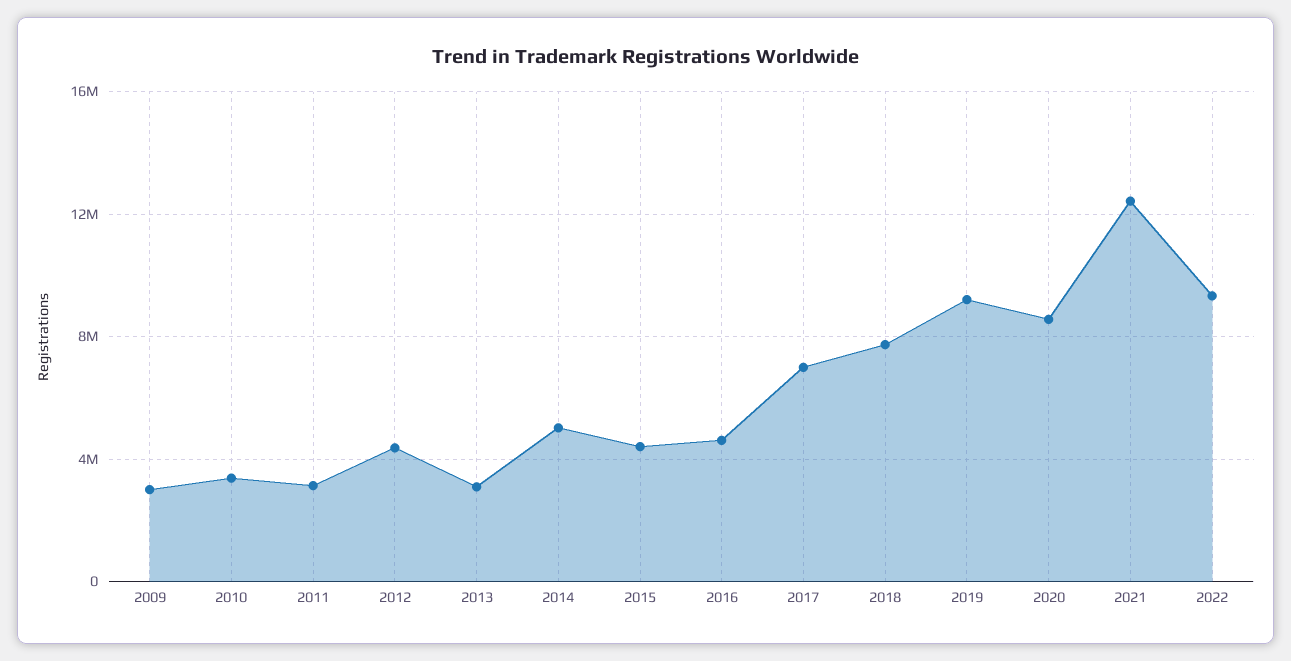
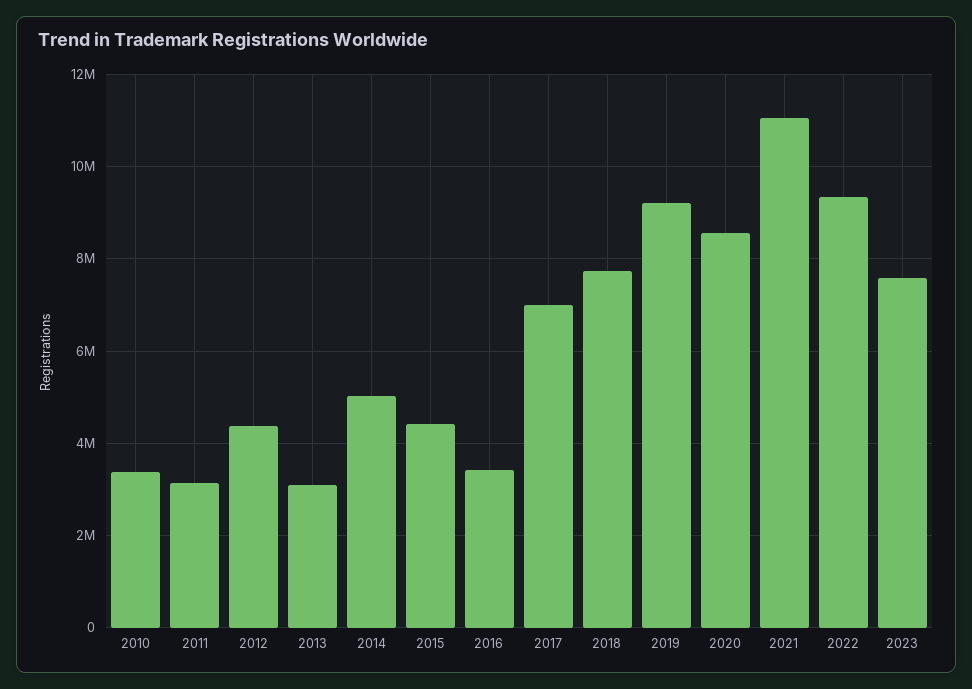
2009: 3000000 -> none
2016: 4500000 -> 3400000
2021: 12500000 -> 11000000
2023: none -> 7600000

